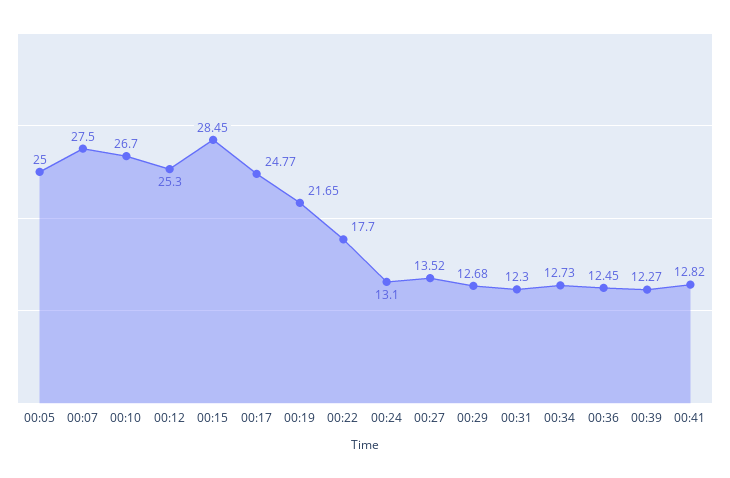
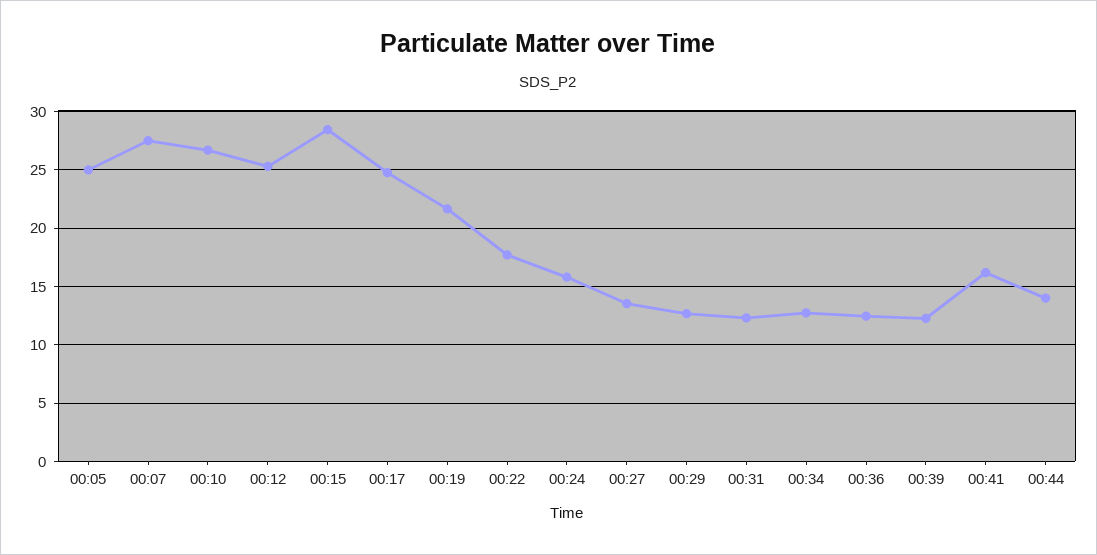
00:24: 13.1 -> 16
00:41: 12.82 -> 16
00:44: none -> 14

